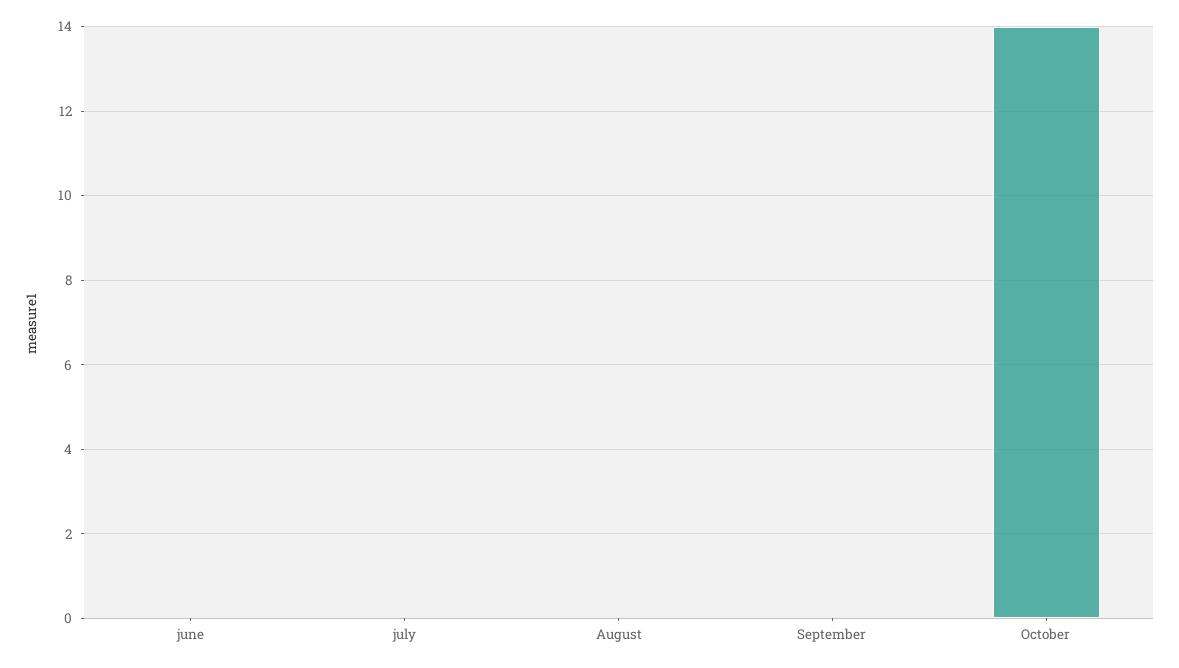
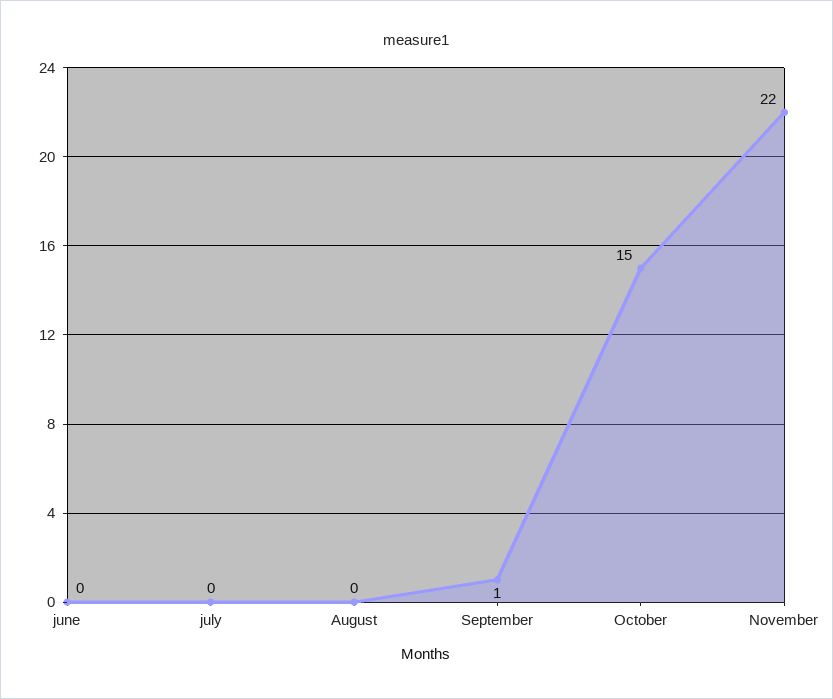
September: 0 -> 1
October: 14 -> 15
November: none -> 22

